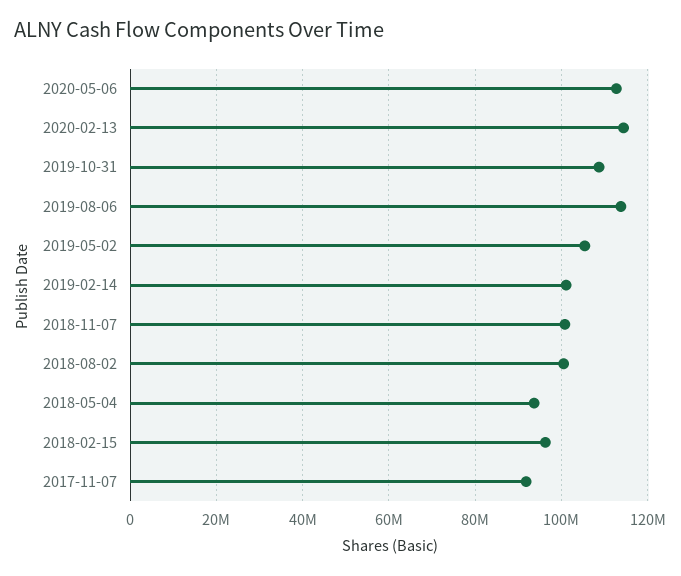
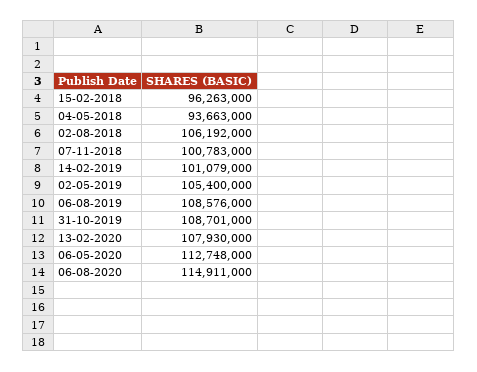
2020-02-13: 114000000 -> 107930000
2019-08-06: 114000000 -> 108576000
2018-08-02: 100000000 -> 106192000
2017-11-07: 92000000 -> none
06-08-2020: none -> 114911000

